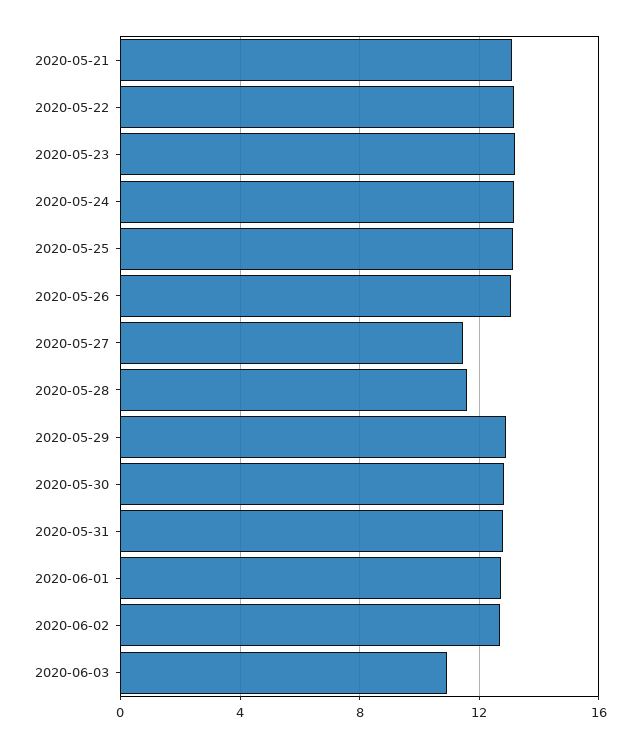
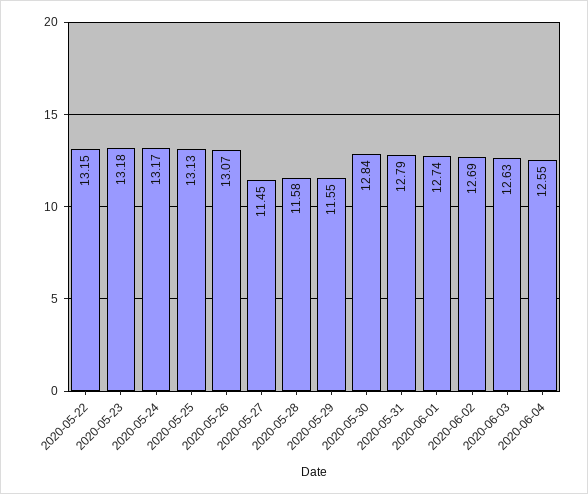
2020-05-21: 13 -> none
2020-05-29: 13 -> 11.55
2020-06-03: 11 -> 12.63
2020-06-04: none -> 12.55

